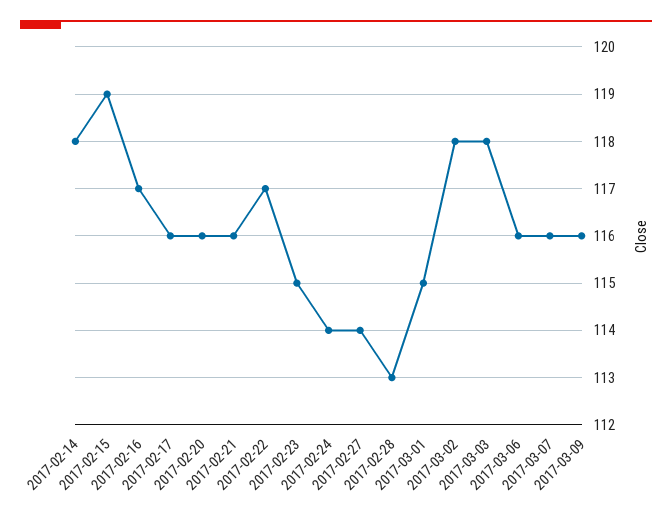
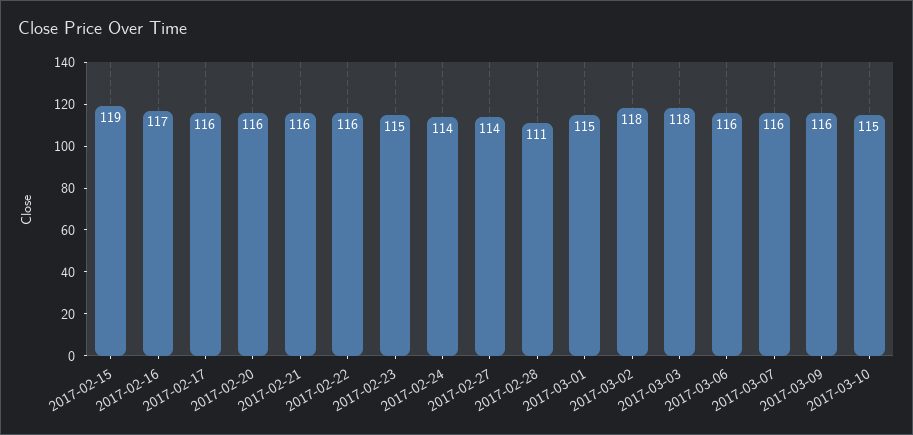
2017-02-14: 118 -> none
2017-02-22: 117 -> 116
2017-02-28: 113 -> 111
2017-03-10: none -> 115

